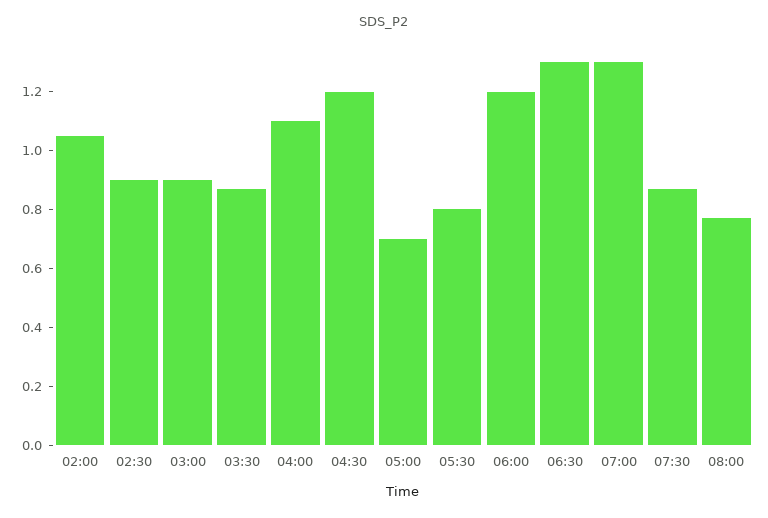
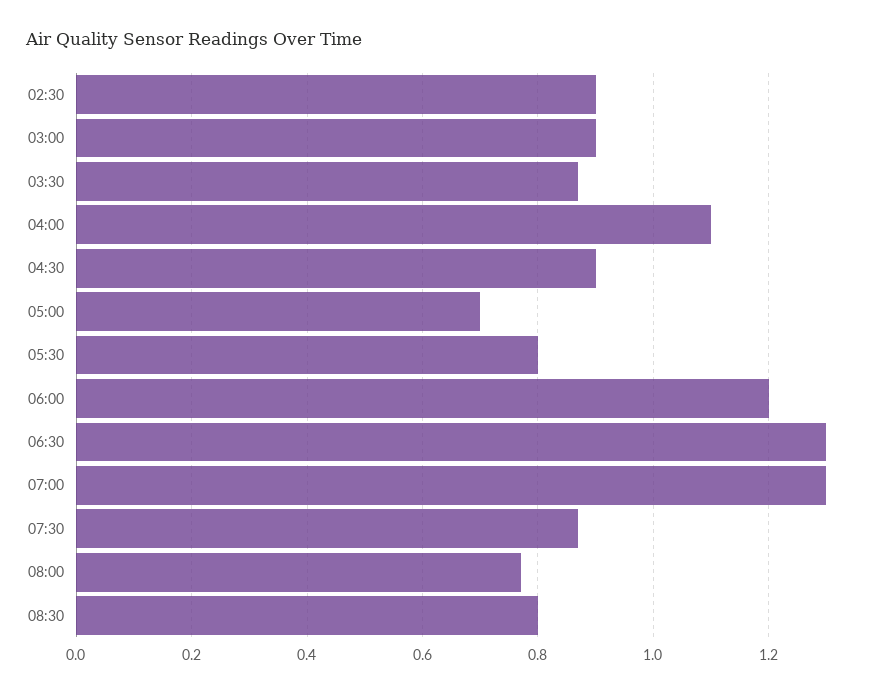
02:00: 1.05 -> none
04:30: 1.2 -> 0.9
08:30: none -> 0.8

